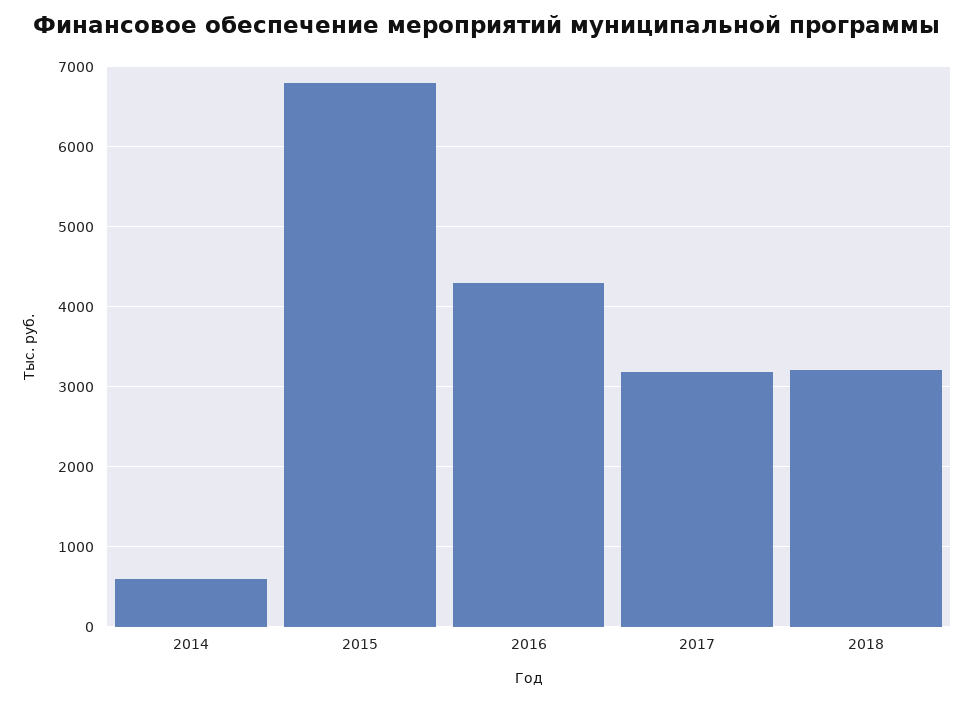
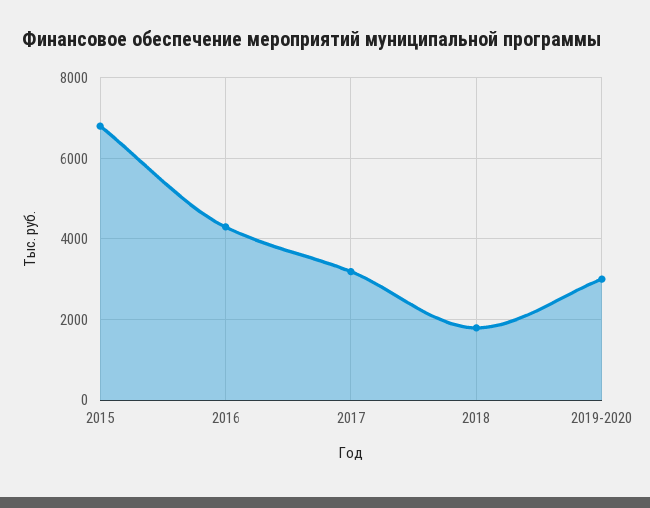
2014: 600 -> none
2018: 3200 -> 1800
2019-2020: none -> 3000

